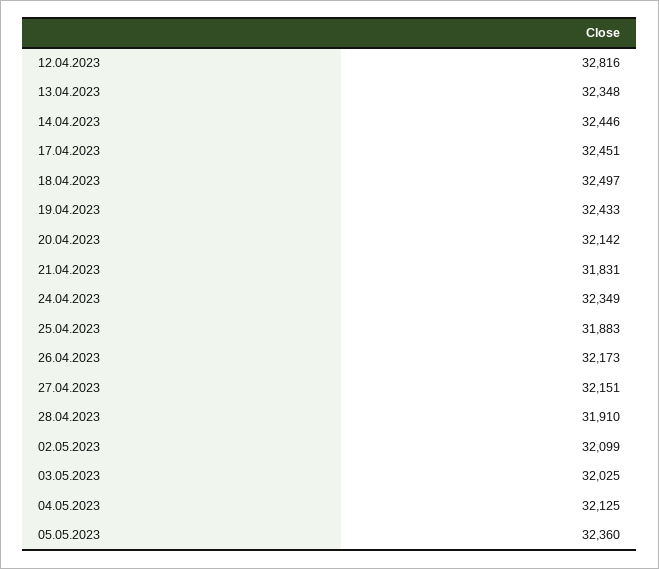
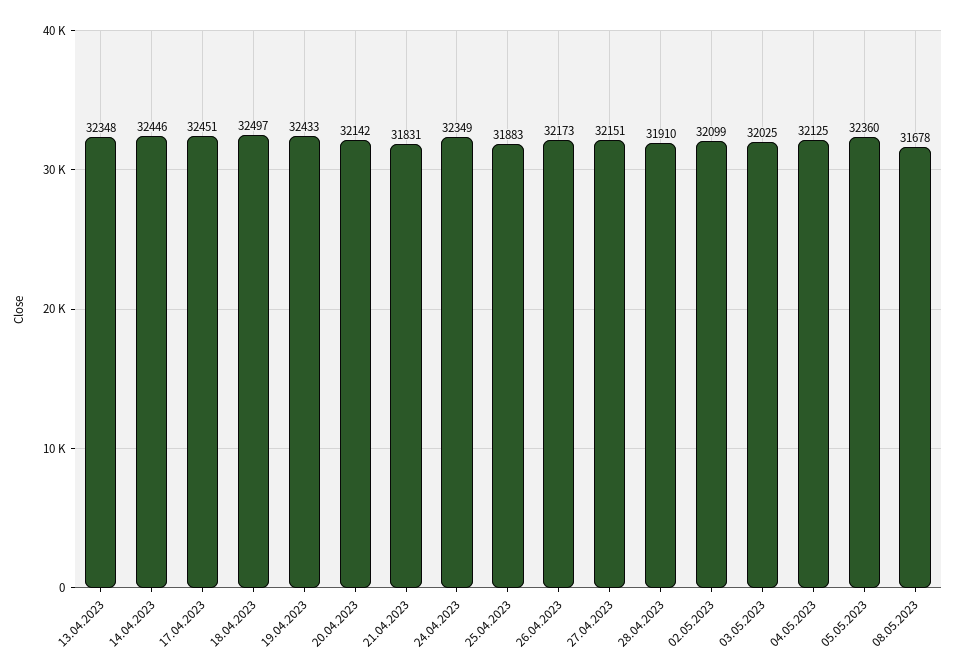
12.04.2023: 32816 -> none
08.05.2023: none -> 31678

